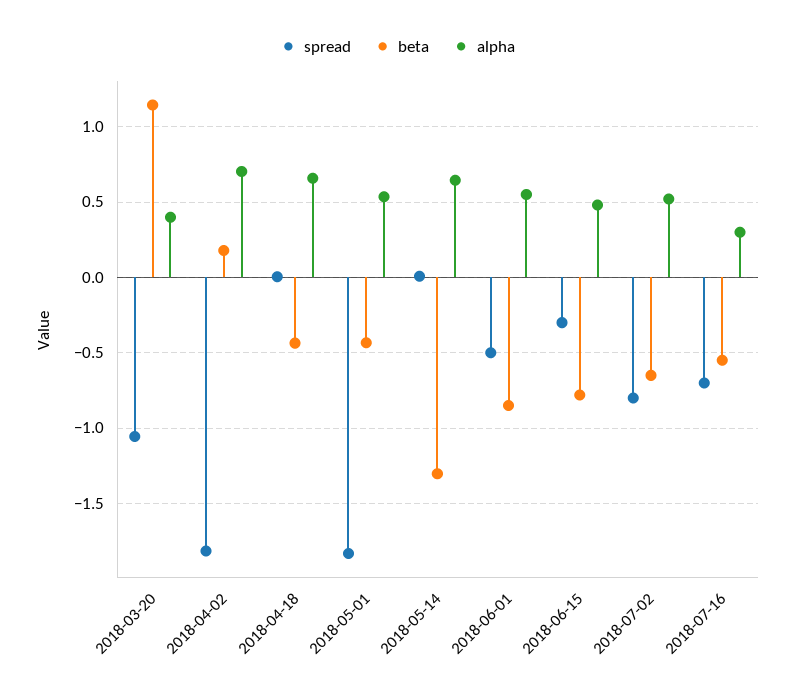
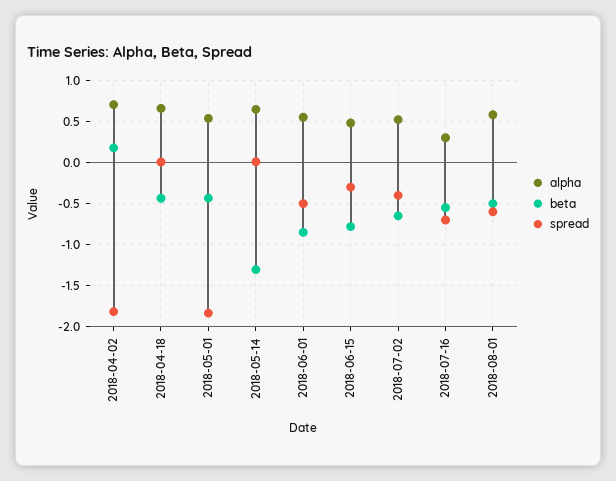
spread, 2018-03-20: -1.05 -> none
beta, 2018-03-20: 1.15 -> none
alpha, 2018-03-20: 0.4 -> none
spread, 2018-07-02: -0.8 -> -0.4
alpha, 2018-08-01: none -> 0.6
beta, 2018-08-01: none -> -0.5
spread, 2018-08-01: none -> -0.6

